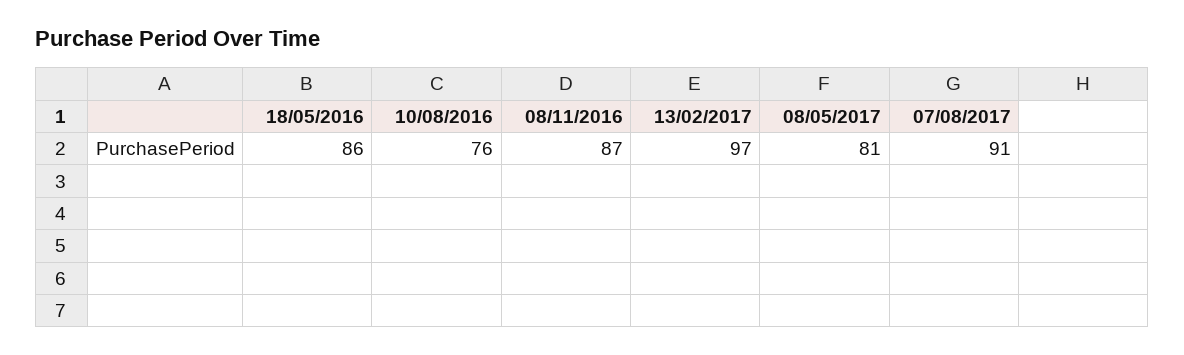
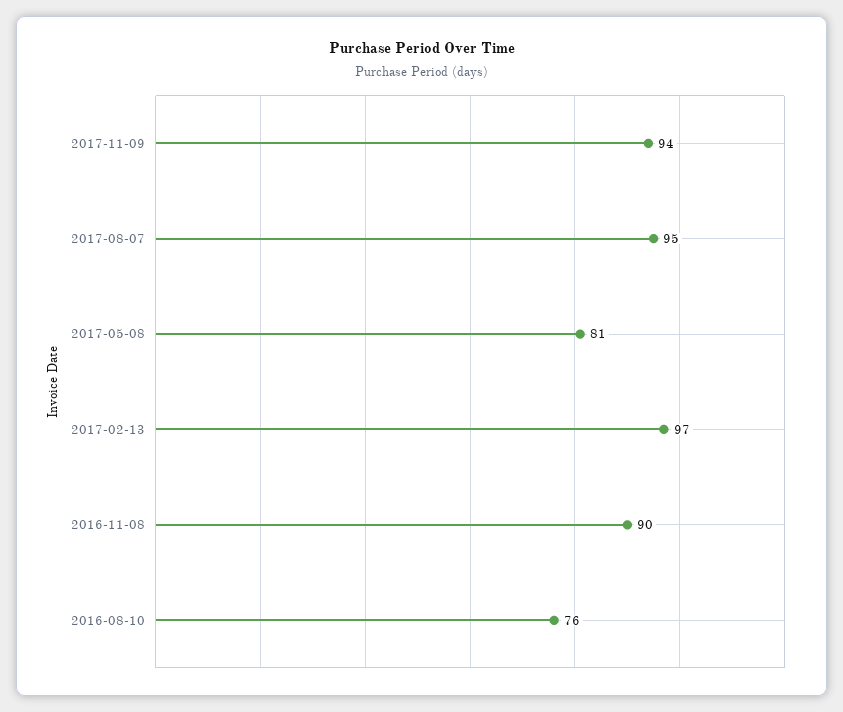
18/05/2016: 86 -> none
08/11/2016: 87 -> 90
07/08/2017: 91 -> 95
2017-11-09: none -> 94

